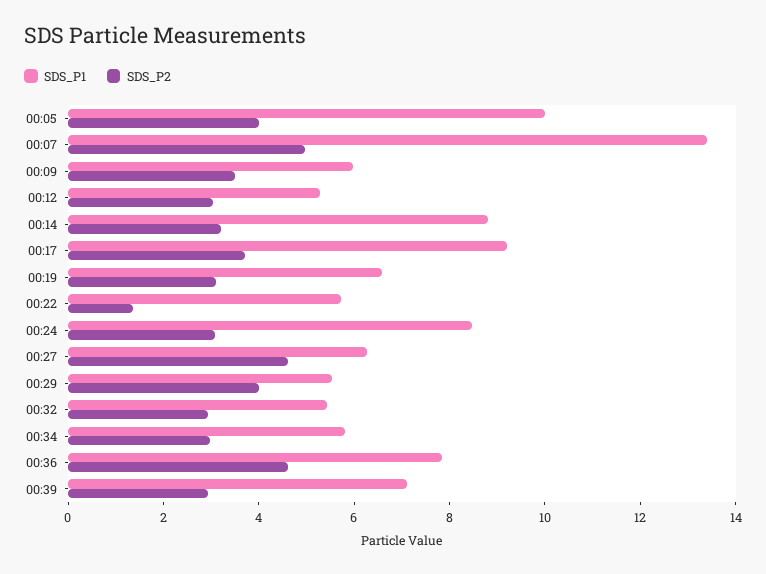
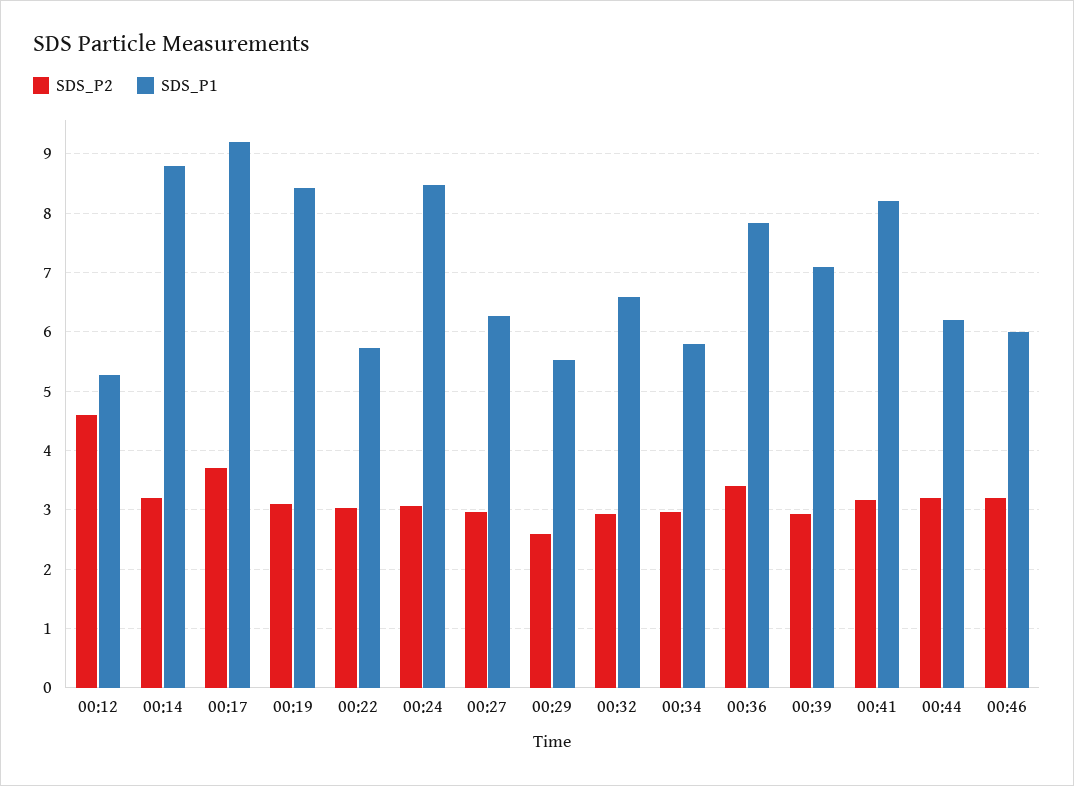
SDS_P1, 00:05: 10 -> none
SDS_P2, 00:05: 4 -> none
SDS_P1, 00:07: 13.5 -> none
SDS_P2, 00:07: 5 -> none
SDS_P1, 00:09: 6 -> none
SDS_P2, 00:09: 3.5 -> none
SDS_P2, 00:12: 3 -> 4.6
SDS_P1, 00:19: 6.5 -> 8.4
SDS_P2, 00:22: 1.5 -> 3
SDS_P2, 00:27: 4.5 -> 3
SDS_P2, 00:29: 4 -> 2.6
SDS_P1, 00:32: 5.5 -> 6.6
SDS_P2, 00:36: 4.5 -> 3.4
SDS_P2, 00:41: none -> 3.2
SDS_P1, 00:41: none -> 8.2
SDS_P2, 00:44: none -> 3.2
SDS_P1, 00:44: none -> 6.2
SDS_P2, 00:46: none -> 3.2
SDS_P1, 00:46: none -> 6

